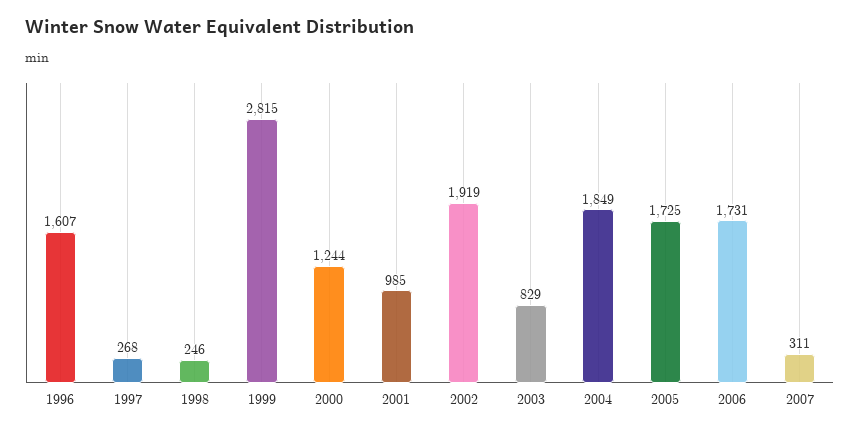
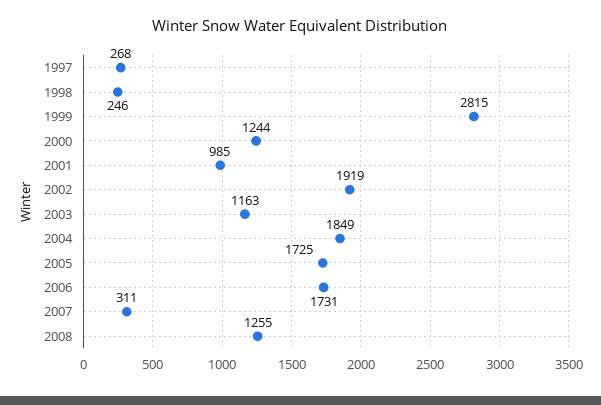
1996: 1607 -> none
2003: 829 -> 1163
2008: none -> 1255

